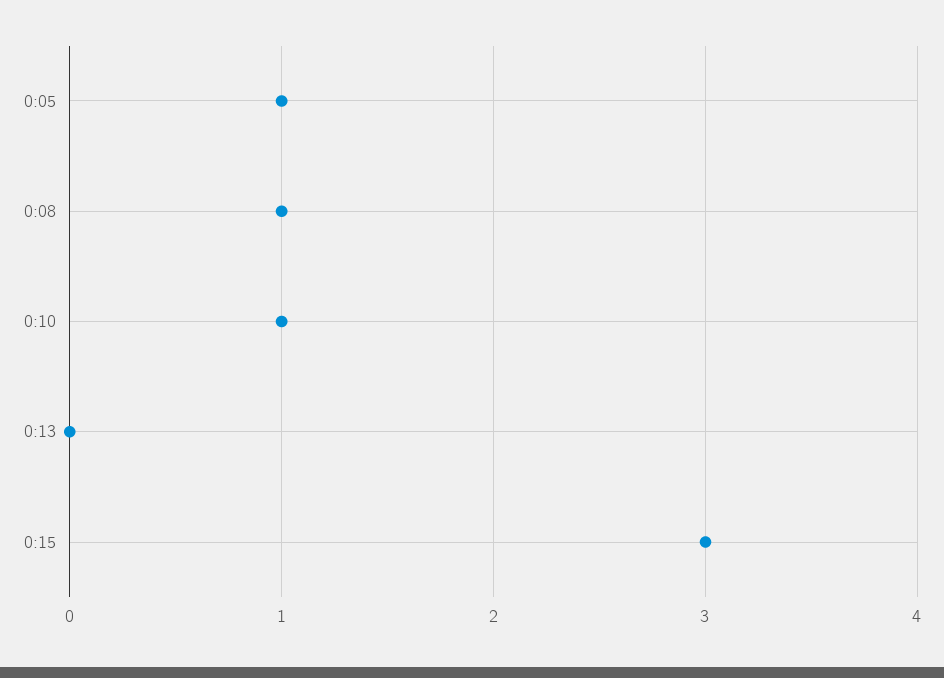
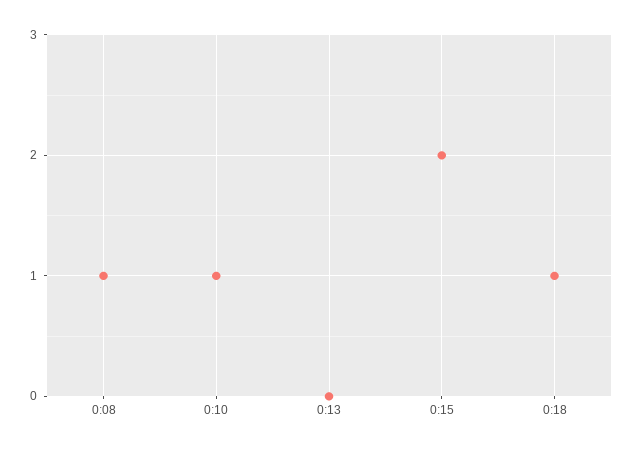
0:05: 1 -> none
0:15: 3 -> 2
0:18: none -> 1

